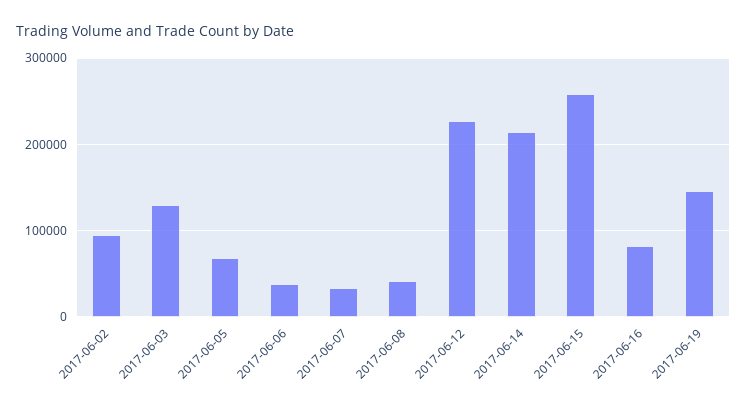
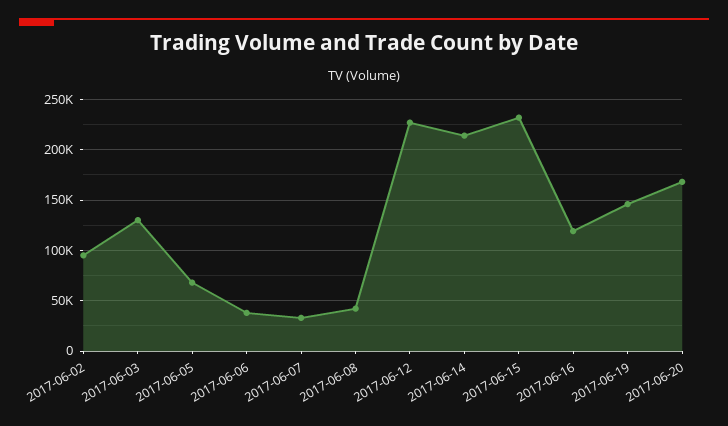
2017-06-15: 260000 -> 230000
2017-06-16: 80000 -> 120000
2017-06-20: none -> 170000

